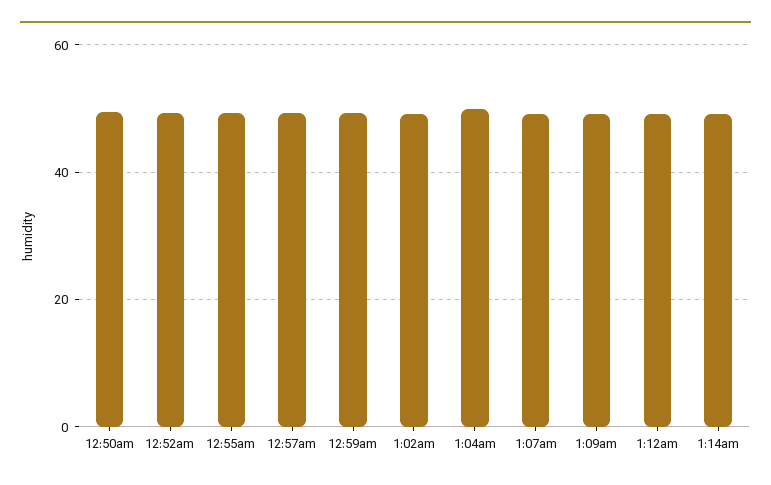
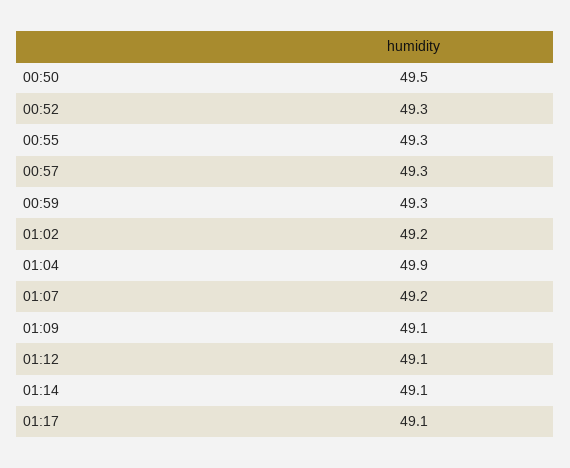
01:17: none -> 49.1

